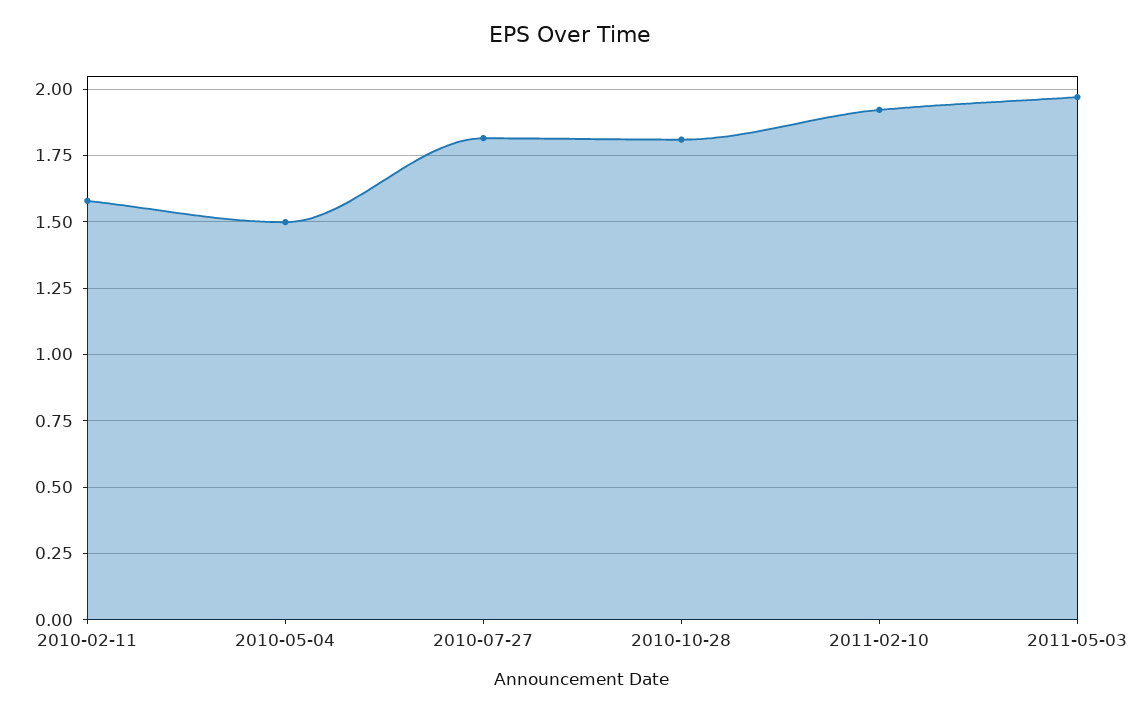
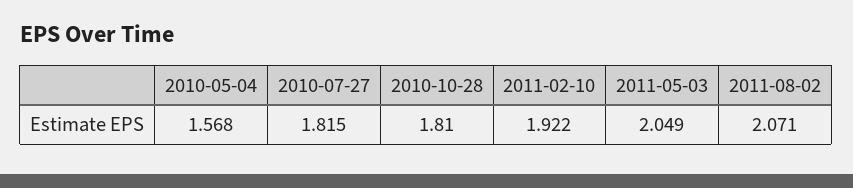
2010-02-11: 1.575 -> none
2010-05-04: 1.5 -> 1.568
2011-05-03: 1.975 -> 2.049
2011-08-02: none -> 2.071

